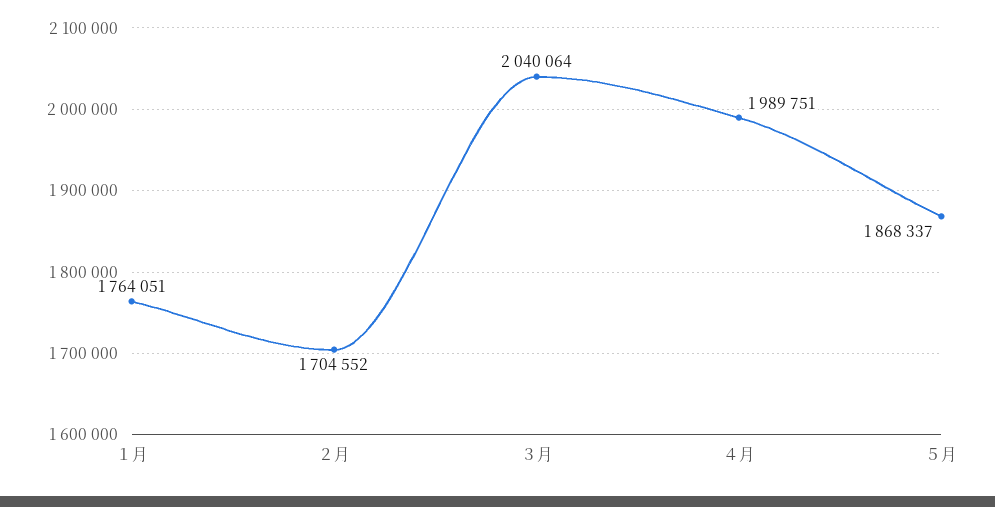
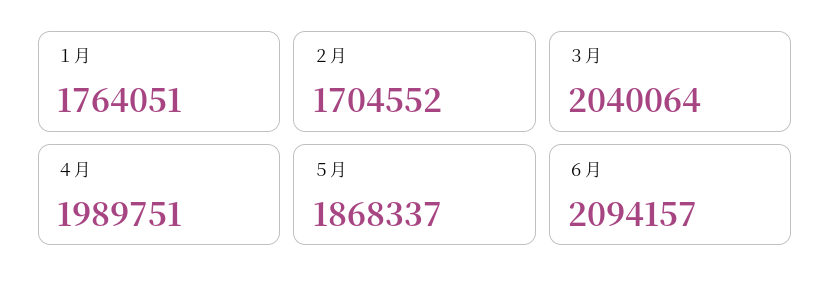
６月: none -> 2094157

